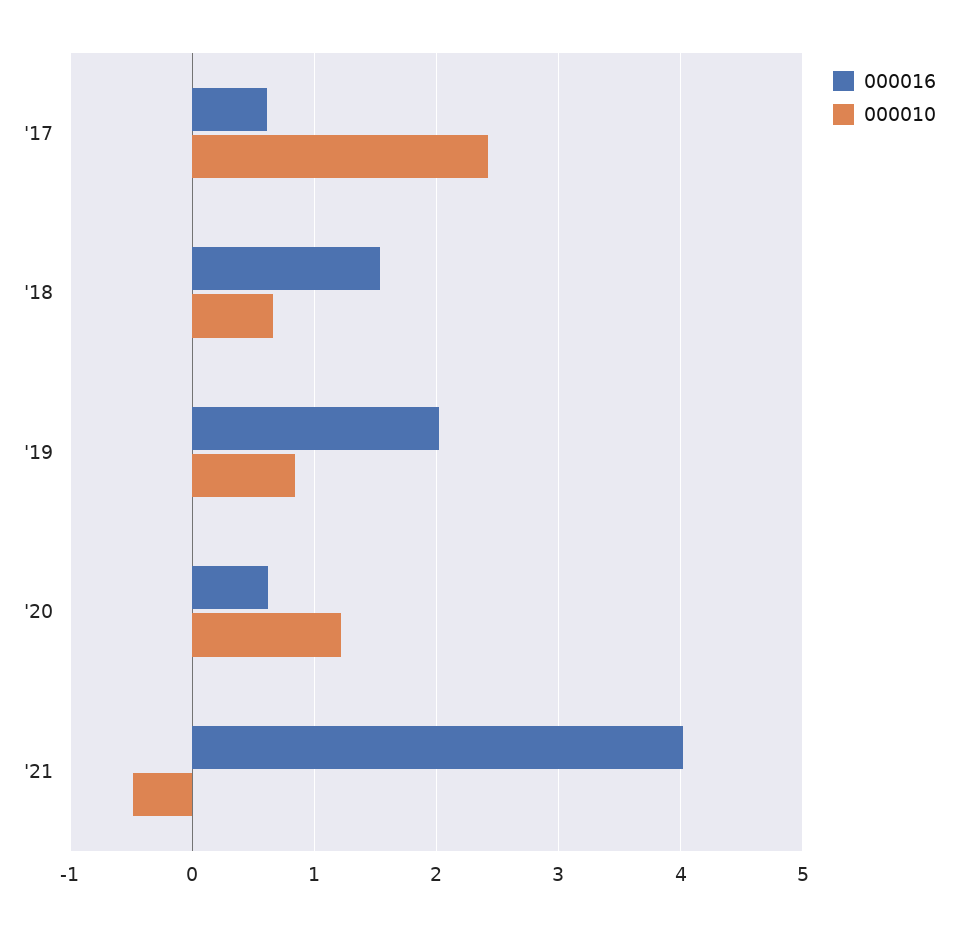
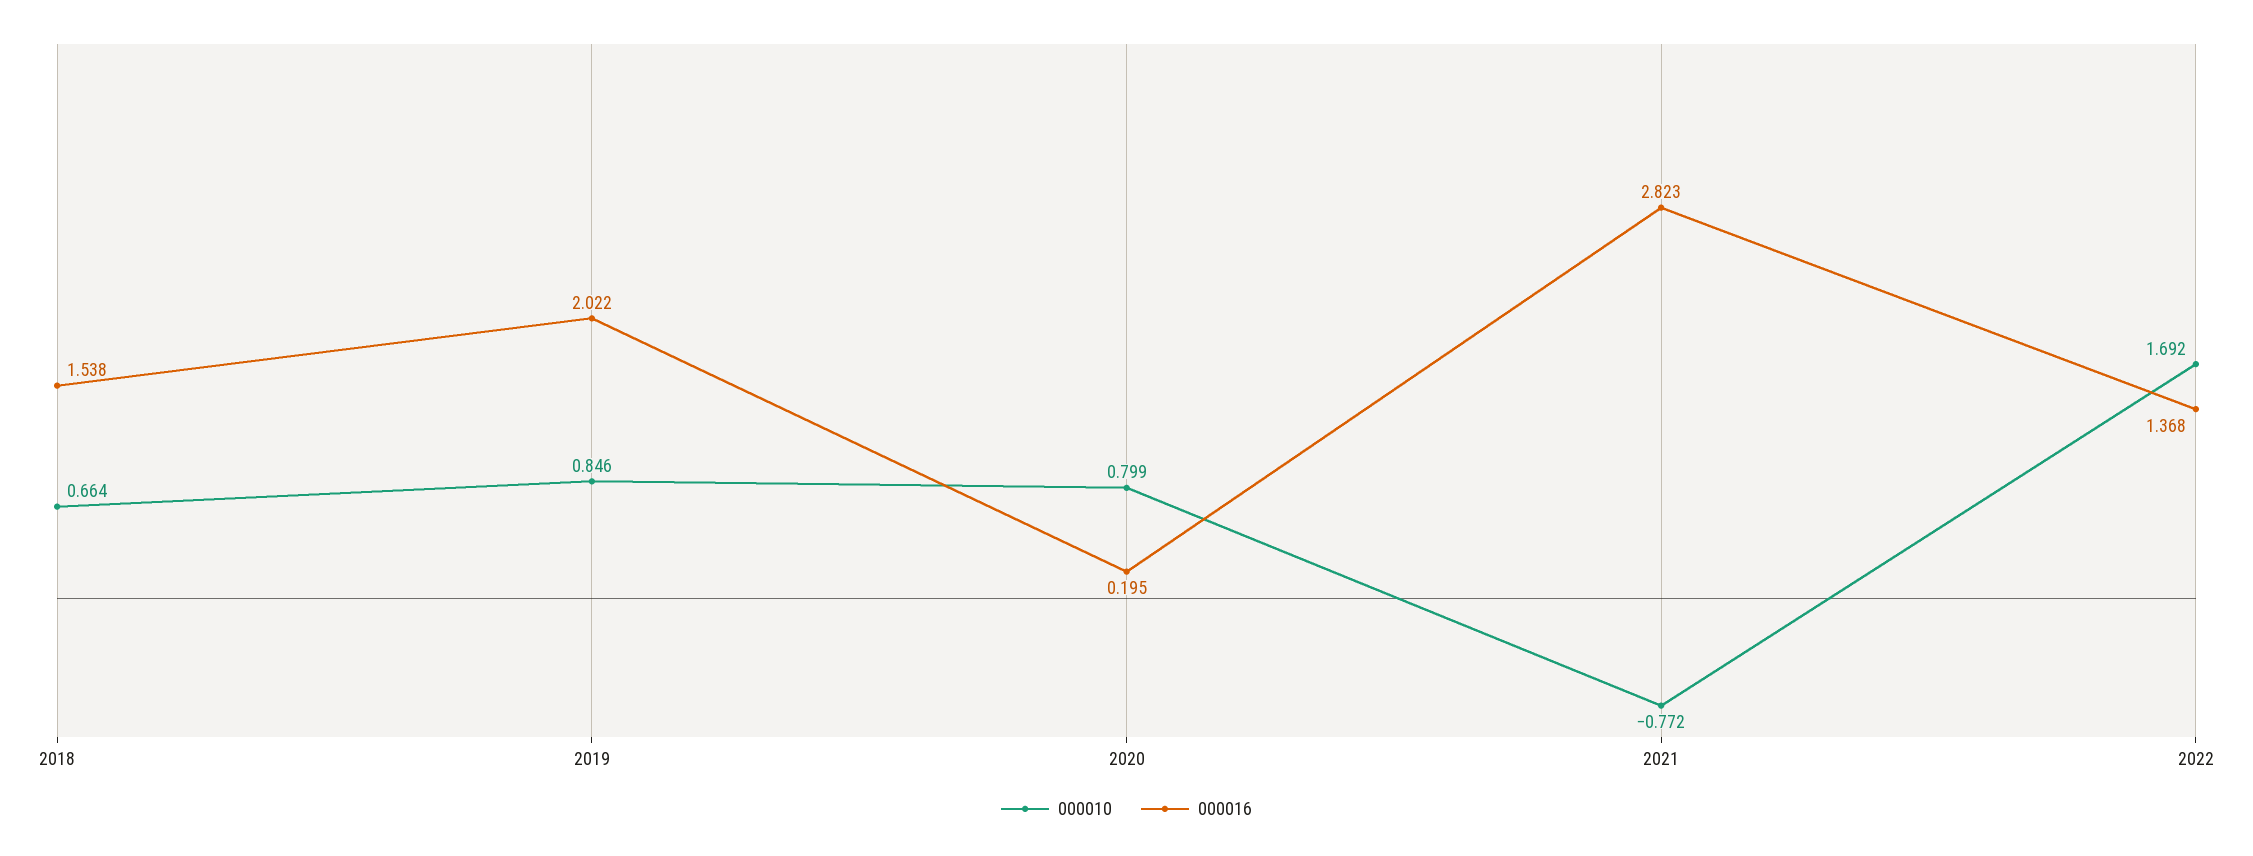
000016, '17: 0.6 -> none
000010, '17: 2.4 -> none
000016, '20: 0.6 -> 0.195
000010, '20: 1.2 -> 0.799
000016, '21: 4 -> 2.823
000010, '21: -0.5 -> -0.772
000010, 2022: none -> 1.692
000016, 2022: none -> 1.368

